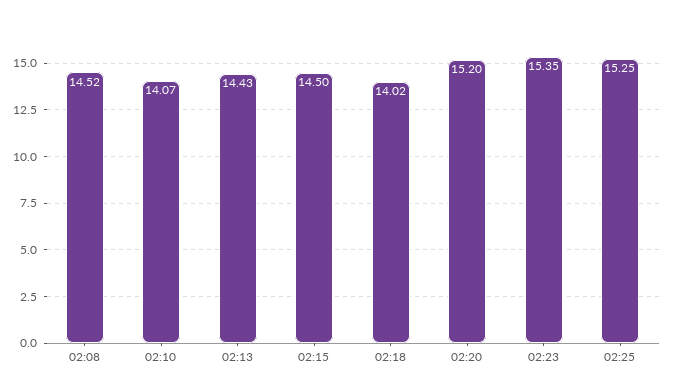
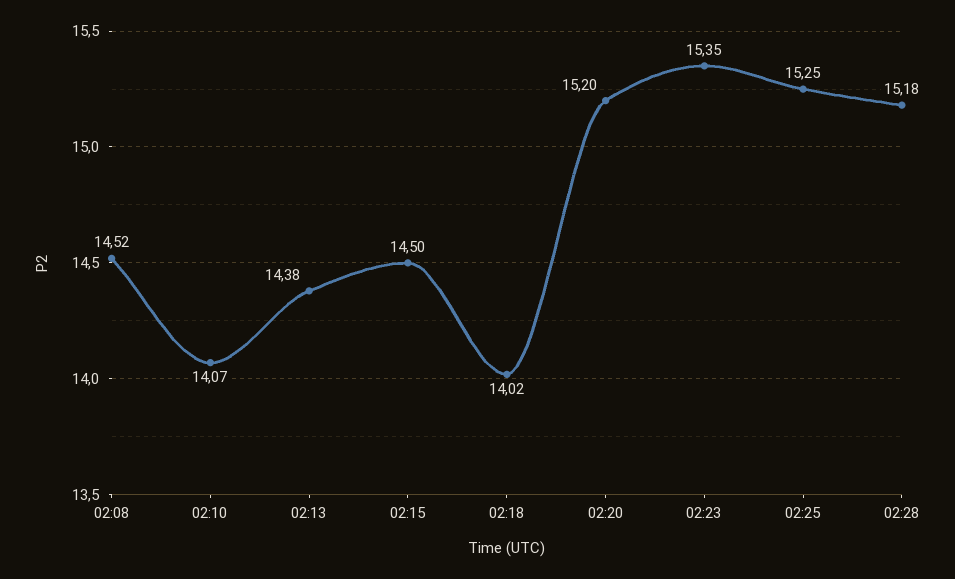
02:13: 14.43 -> 14.38
02:28: none -> 15.18

